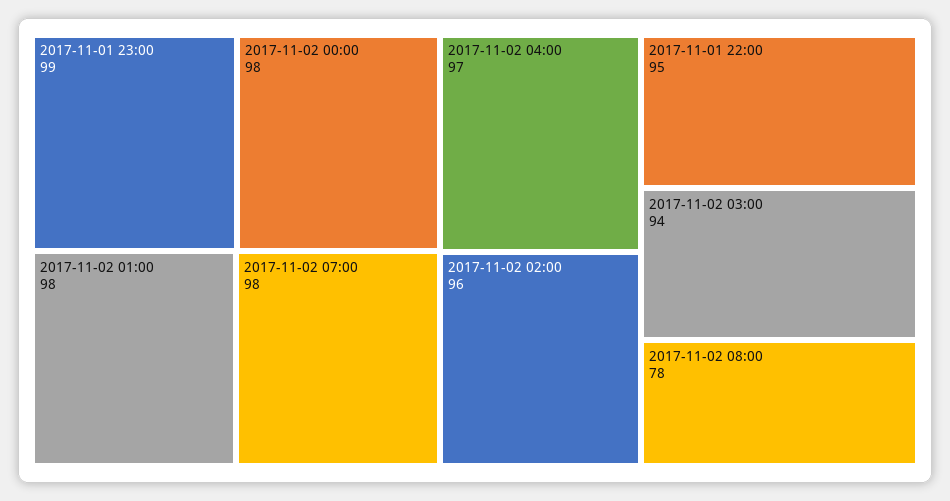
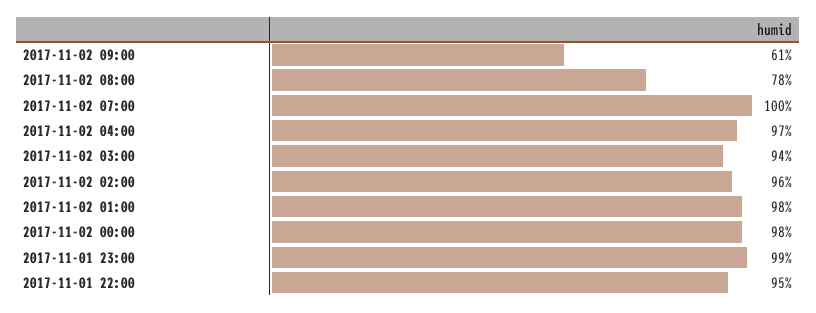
2017-11-02 07:00: 98 -> 100
2017-11-02 09:00: none -> 61

